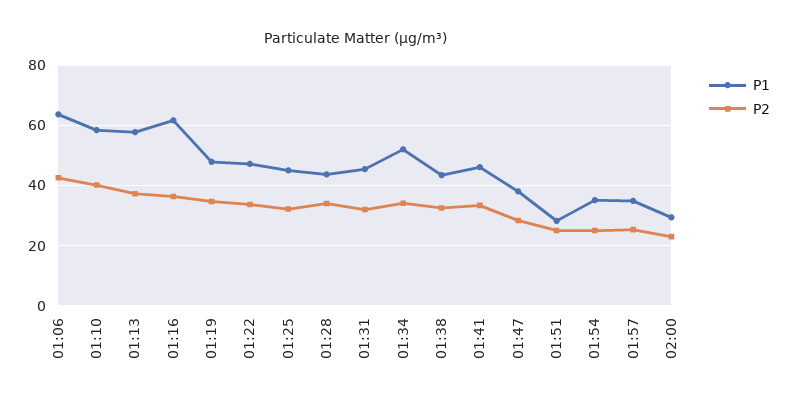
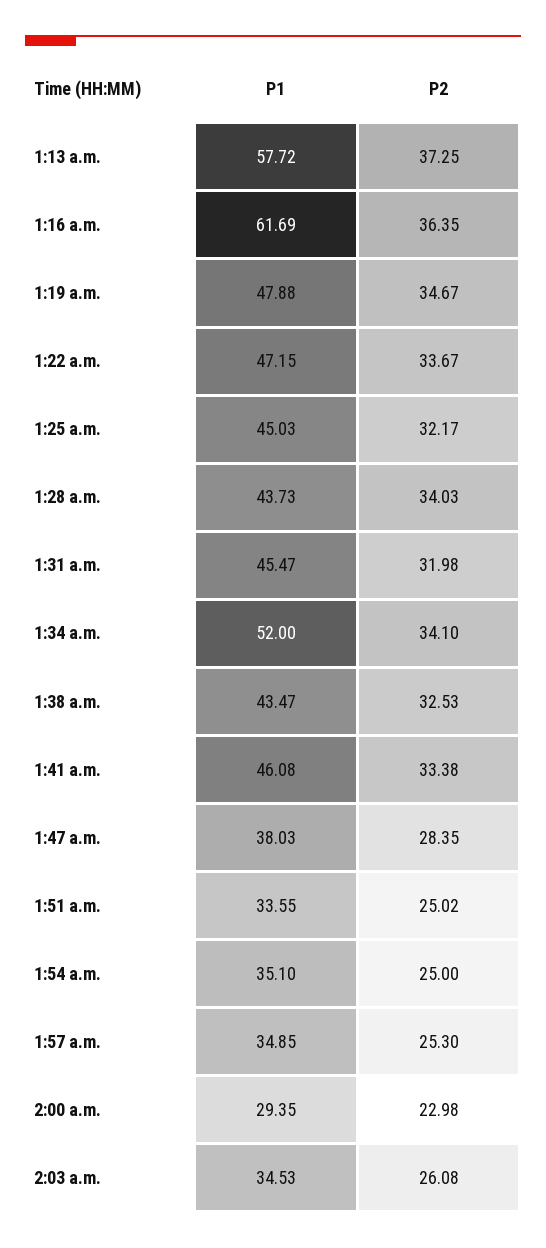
P1, 01:06: 64 -> none
P2, 01:06: 42 -> none
P1, 01:10: 58 -> none
P2, 01:10: 40 -> none
P1, 01:51: 28 -> 33.55
P1, 2:03 a.m.: none -> 34.53
P2, 2:03 a.m.: none -> 26.08

